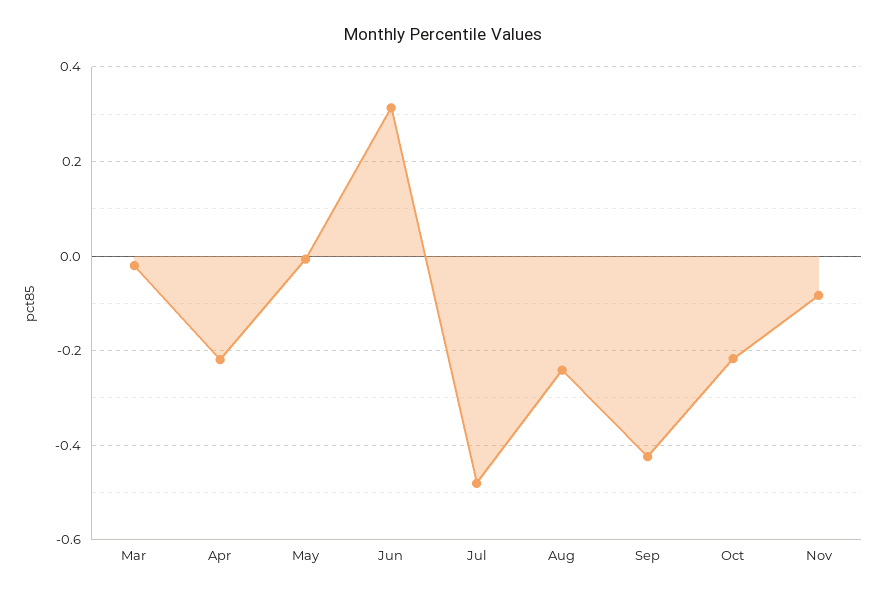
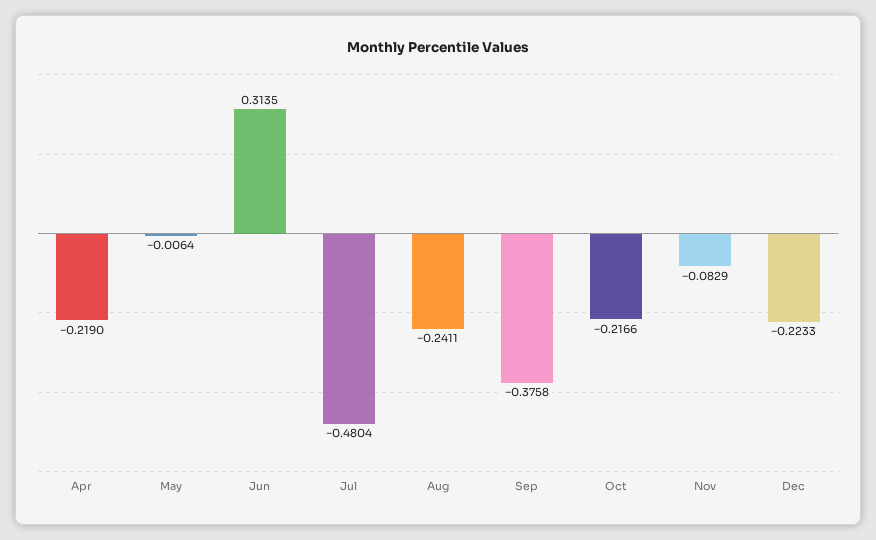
Mar: -0.02 -> none
Sep: -0.42 -> -0.3758
Dec: none -> -0.2233

